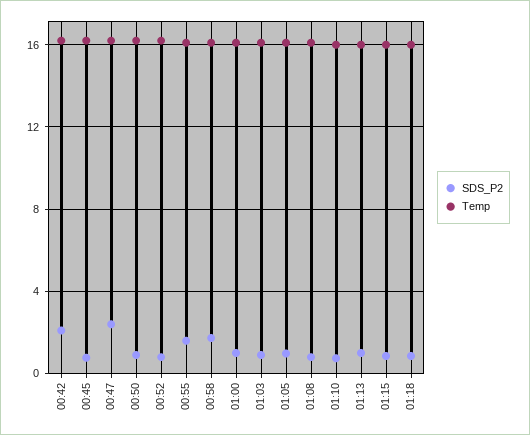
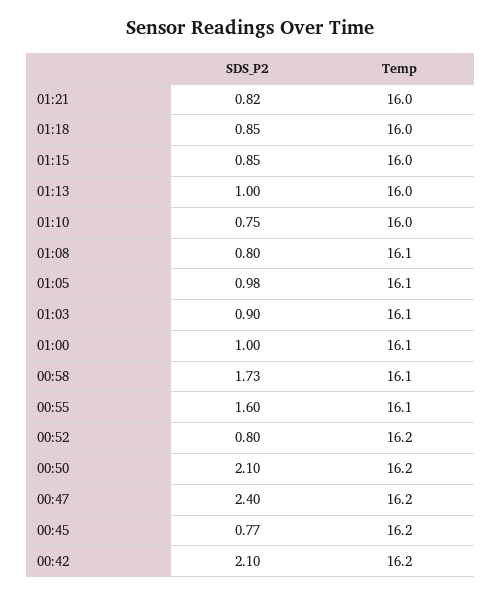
SDS_P2, 00:50: 1 -> 2.1
SDS_P2, 01:21: none -> 0.82
Temp, 01:21: none -> 16

